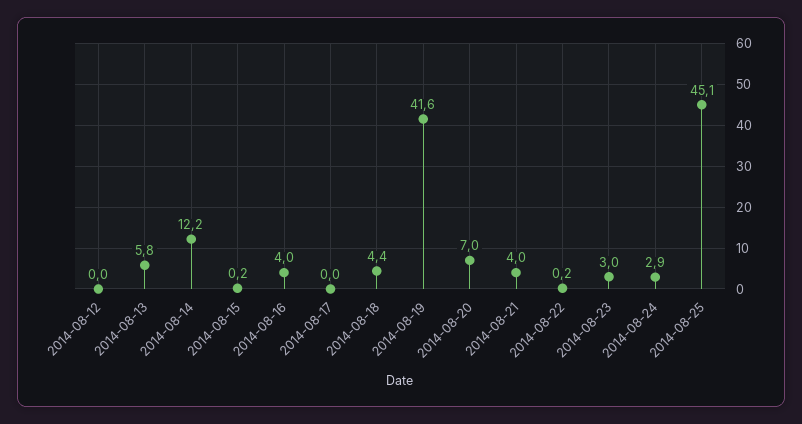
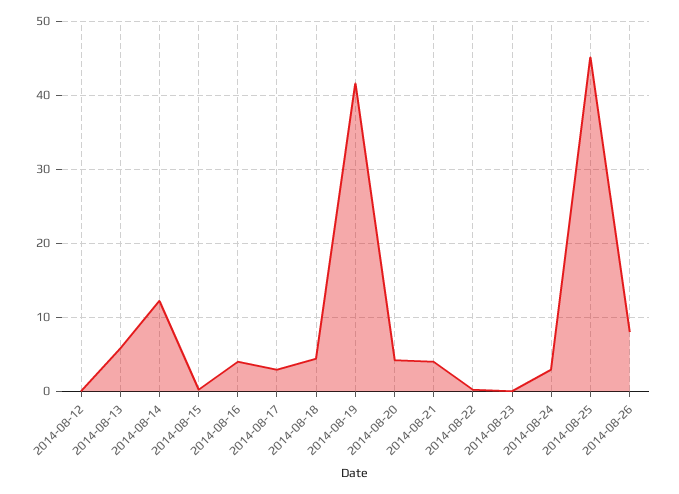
2014-08-17: 0 -> 3
2014-08-20: 7 -> 4
2014-08-23: 3 -> 0
2014-08-26: none -> 8

